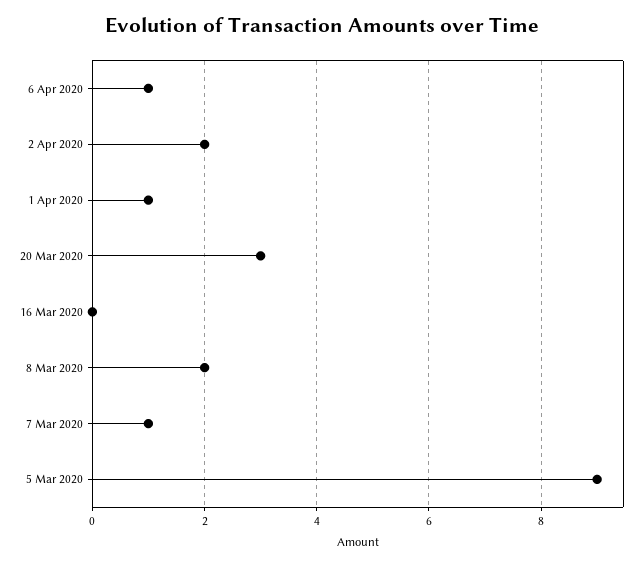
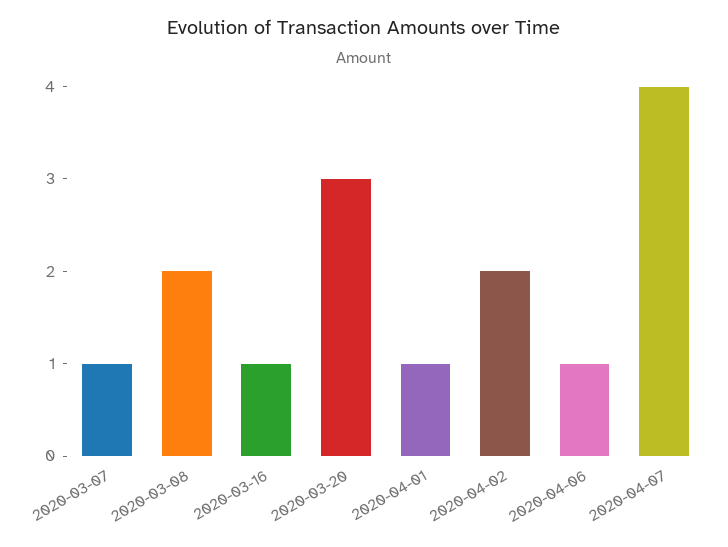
16 Mar 2020: 0 -> 1
5 Mar 2020: 9 -> none
2020-04-07: none -> 4

